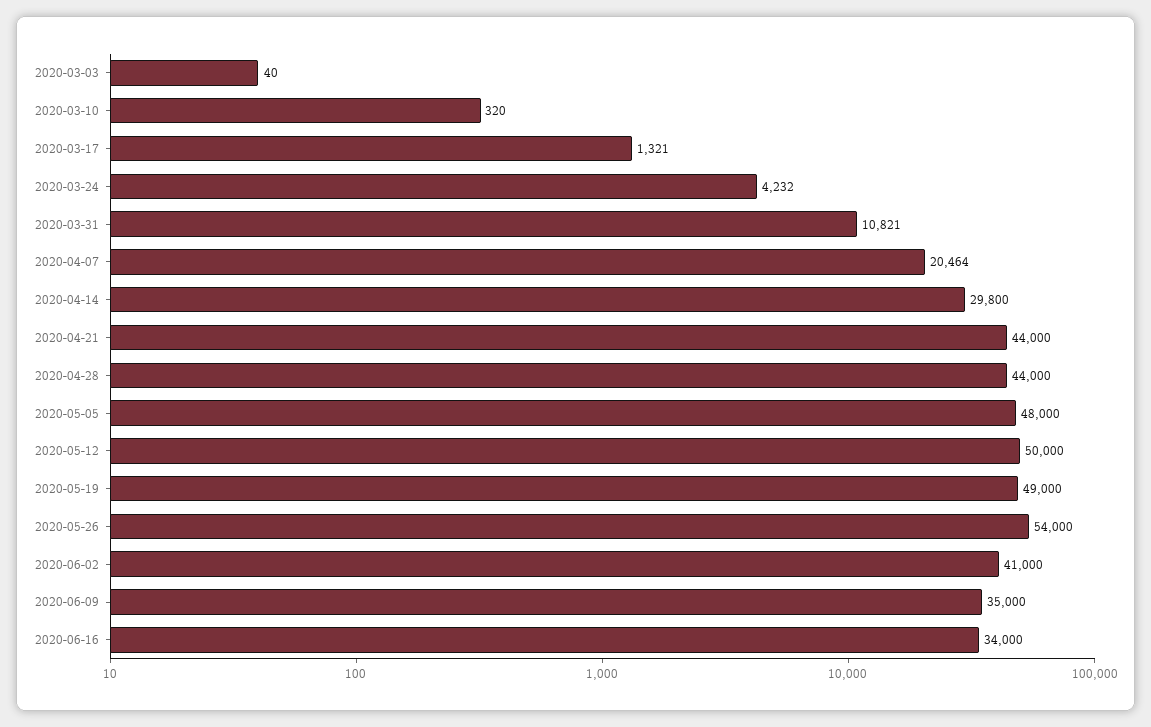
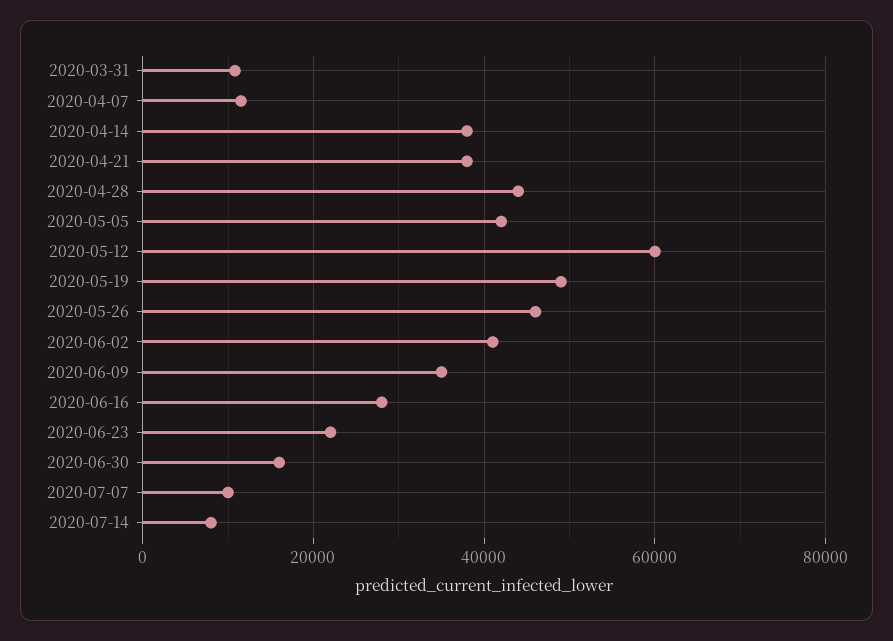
2020-03-03: 40 -> none
2020-03-10: 320 -> none
2020-03-17: 1321 -> none
2020-03-24: 4232 -> none
2020-04-07: 20464 -> 12000
2020-04-14: 29800 -> 38000
2020-04-21: 44000 -> 38000
2020-05-05: 48000 -> 42000
2020-05-12: 50000 -> 60000
2020-05-26: 54000 -> 46000
2020-06-16: 34000 -> 28000
2020-06-23: none -> 22000
2020-06-30: none -> 16000
2020-07-07: none -> 10000
2020-07-14: none -> 8000

